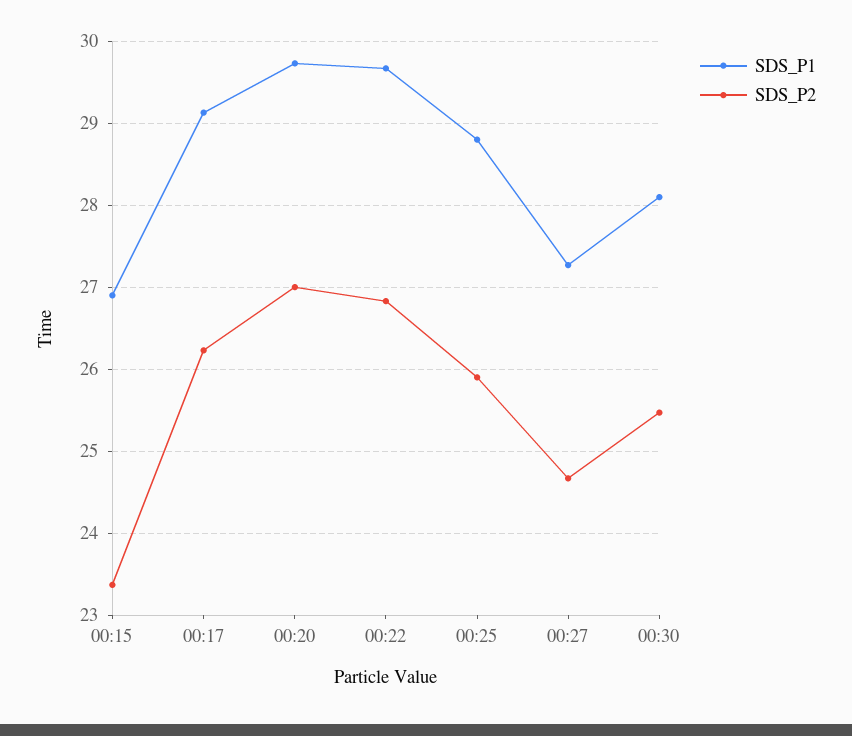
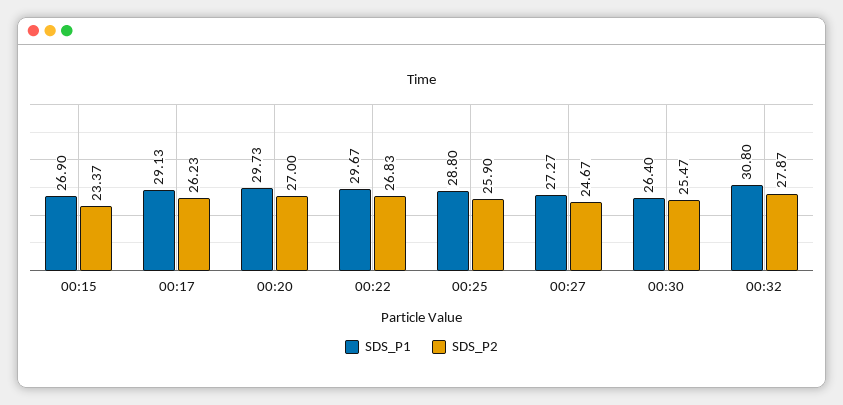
SDS_P1, 00:30: 28.1 -> 26.4
SDS_P1, 00:32: none -> 30.8
SDS_P2, 00:32: none -> 27.87

